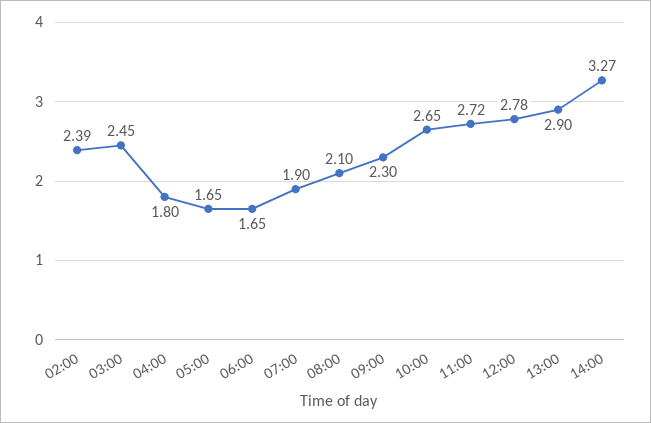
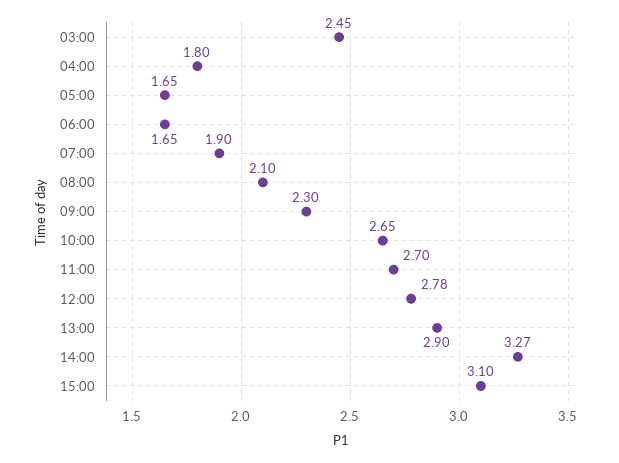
02:00: 2.39 -> none
11:00: 2.72 -> 2.7
15:00: none -> 3.1

